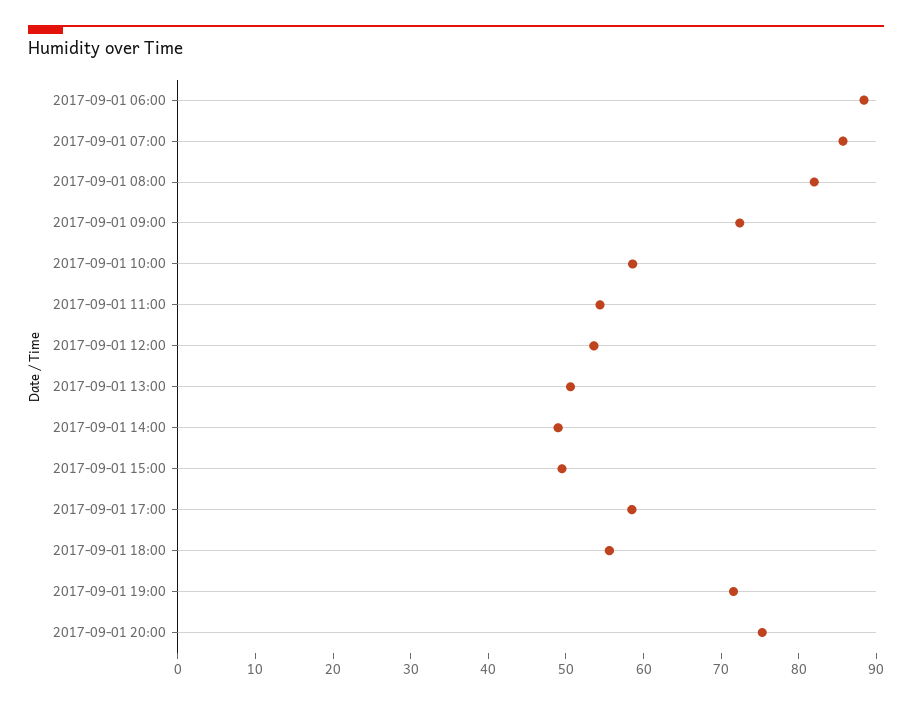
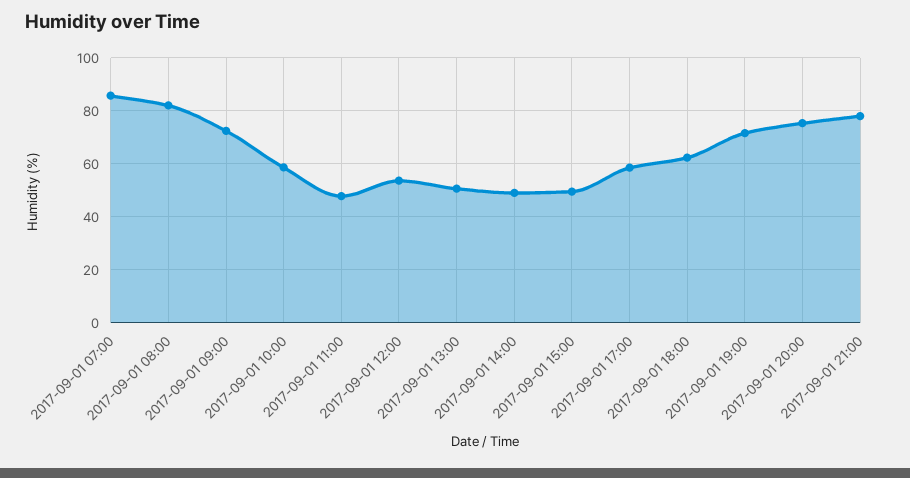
2017-09-01 06:00: 88 -> none
2017-09-01 11:00: 54 -> 47.5
2017-09-01 18:00: 56 -> 62.5
2017-09-01 21:00: none -> 77.5

